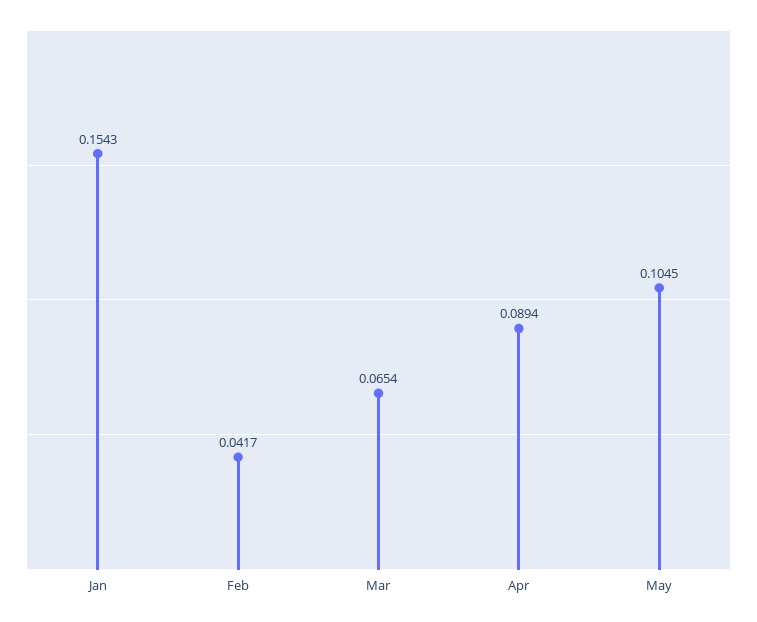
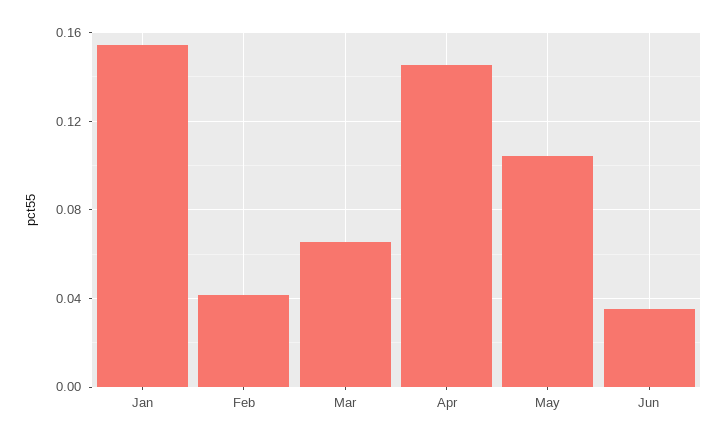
Apr: 0.0894 -> 0.145
Jun: none -> 0.035

